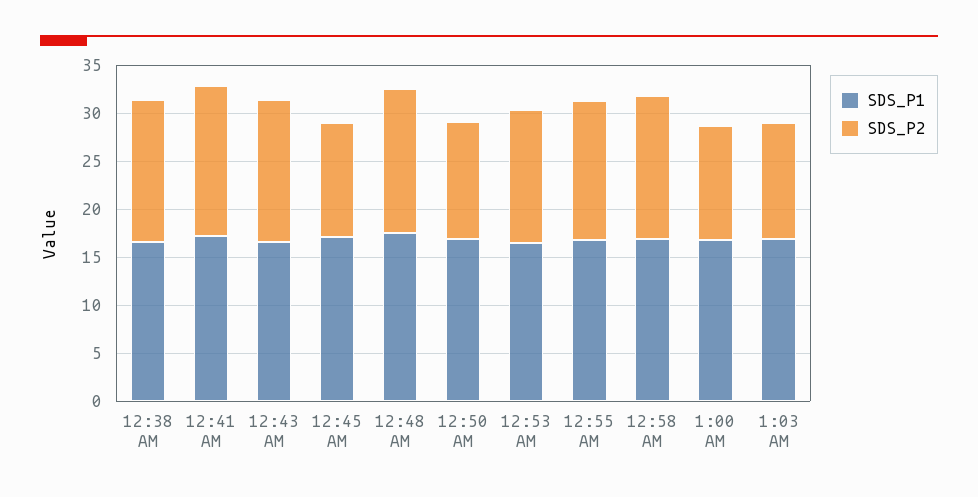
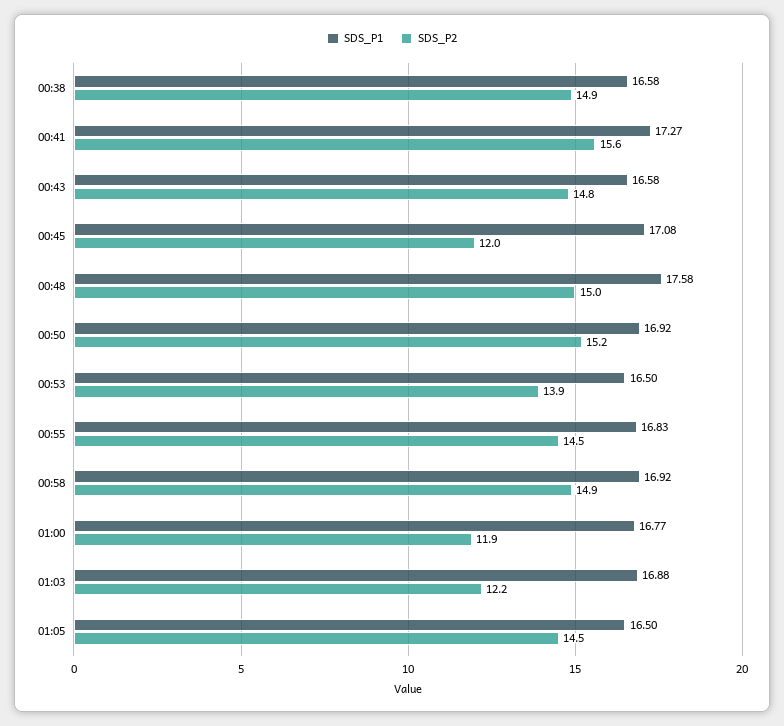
SDS_P2, 12:50 AM: 12 -> 15.2
SDS_P1, 01:05: none -> 16.5
SDS_P2, 01:05: none -> 14.5

